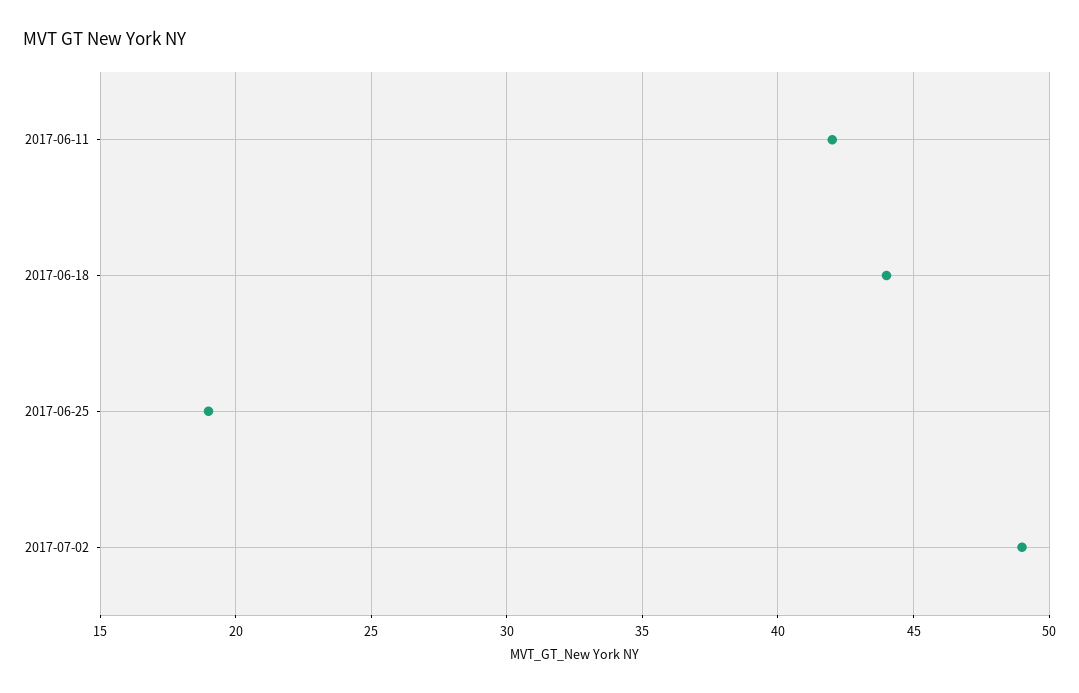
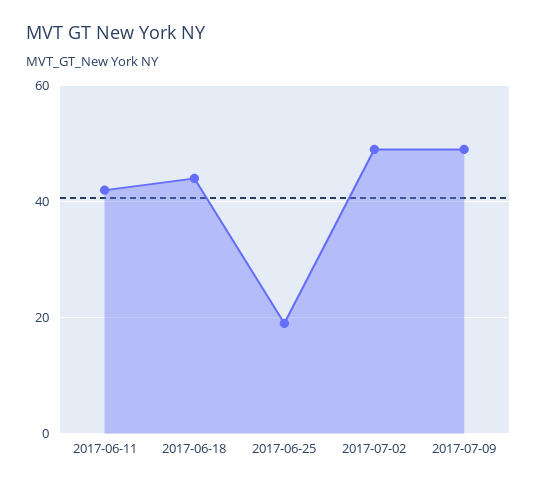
2017-07-09: none -> 50

